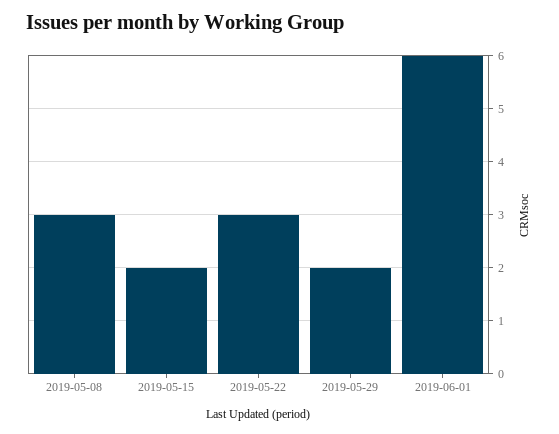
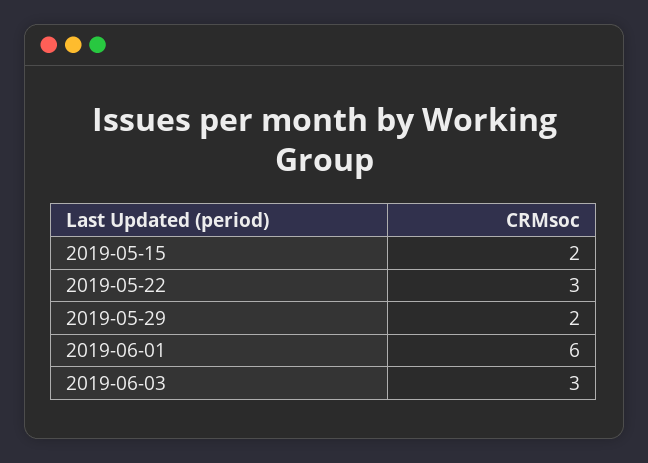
2019-05-08: 3 -> none
2019-06-03: none -> 3

